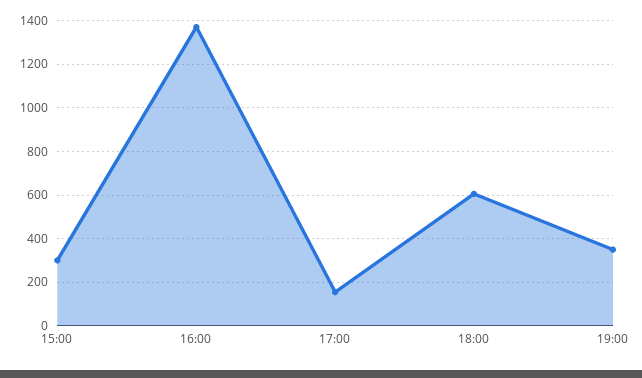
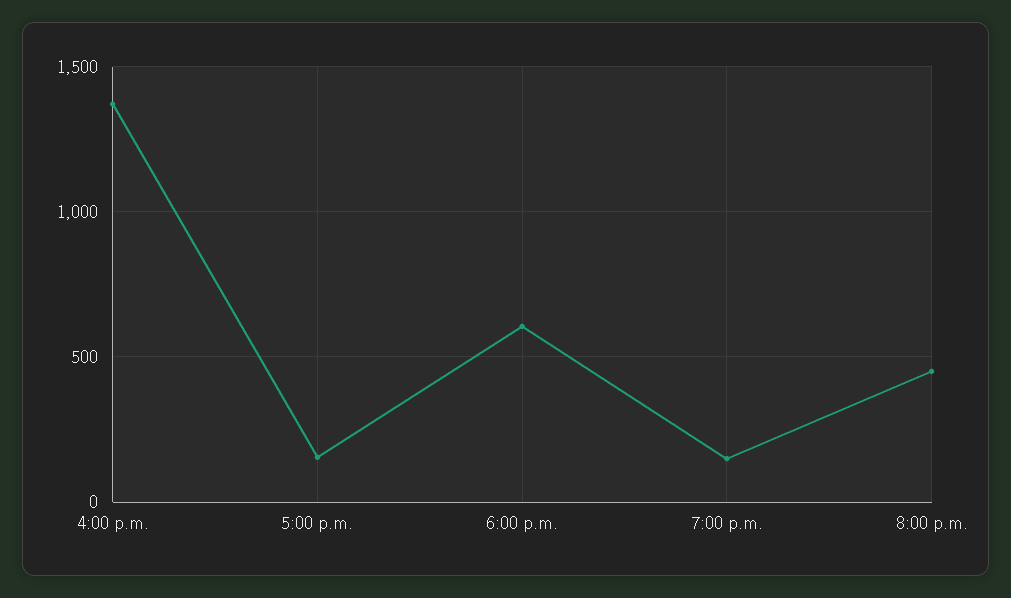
15:00: 300 -> none
19:00: 350 -> 150
8:00 p.m.: none -> 450

